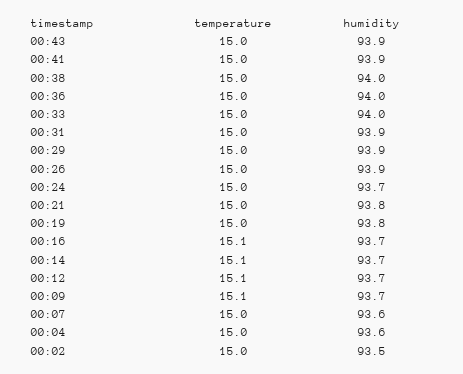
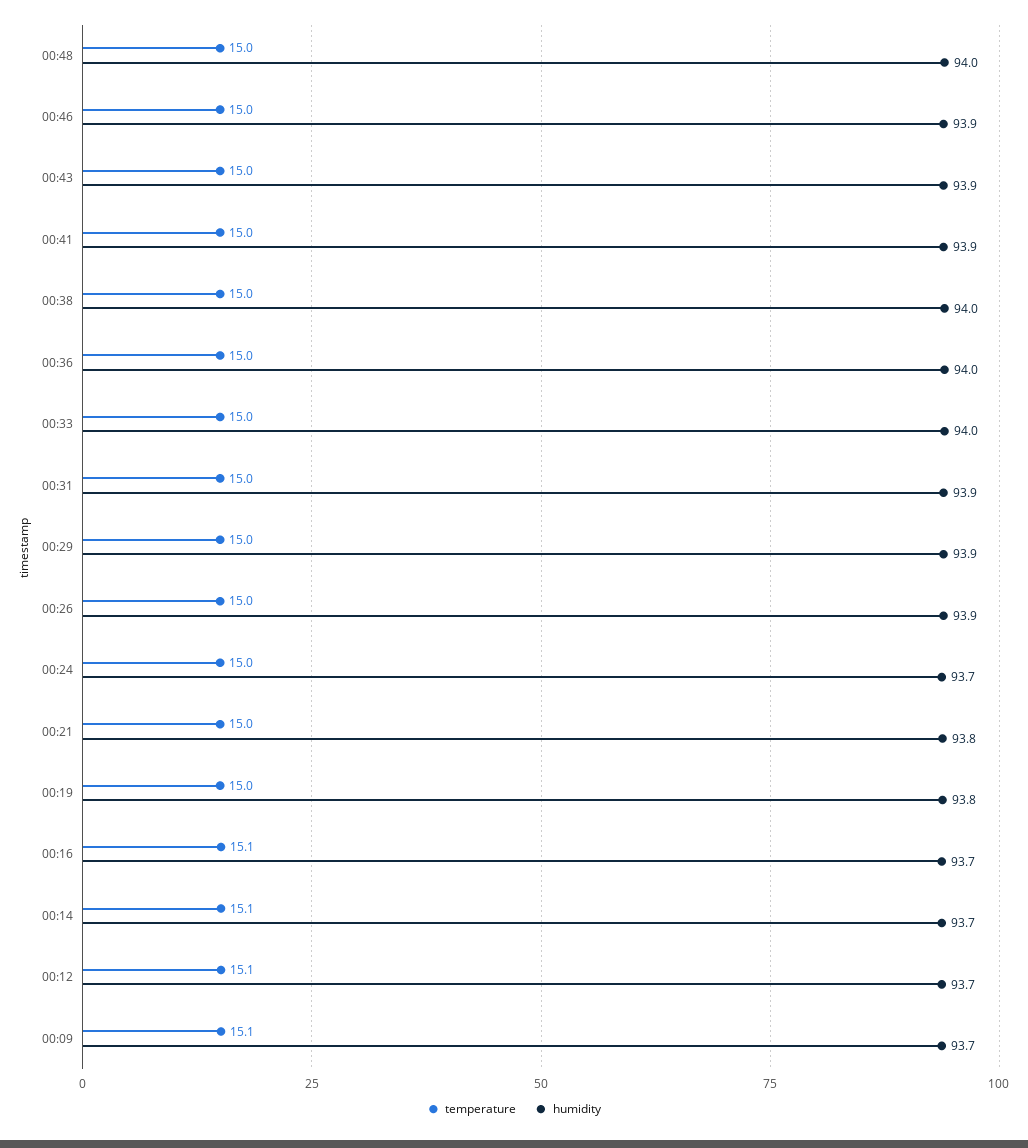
temperature, 00:07: 15 -> none
humidity, 00:07: 93.6 -> none
temperature, 00:04: 15 -> none
humidity, 00:04: 93.6 -> none
temperature, 00:02: 15 -> none
humidity, 00:02: 93.5 -> none
temperature, 00:48: none -> 15
humidity, 00:48: none -> 94
temperature, 00:46: none -> 15
humidity, 00:46: none -> 93.9

